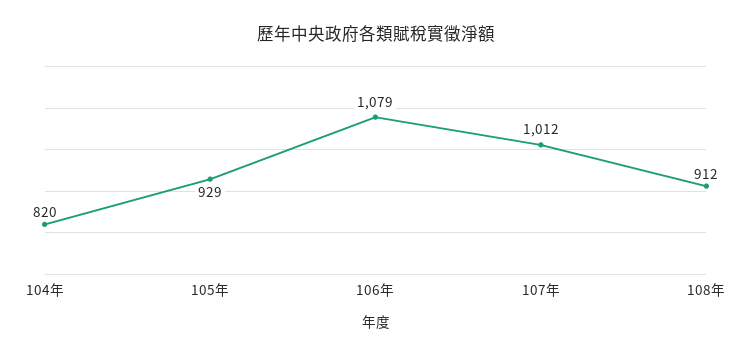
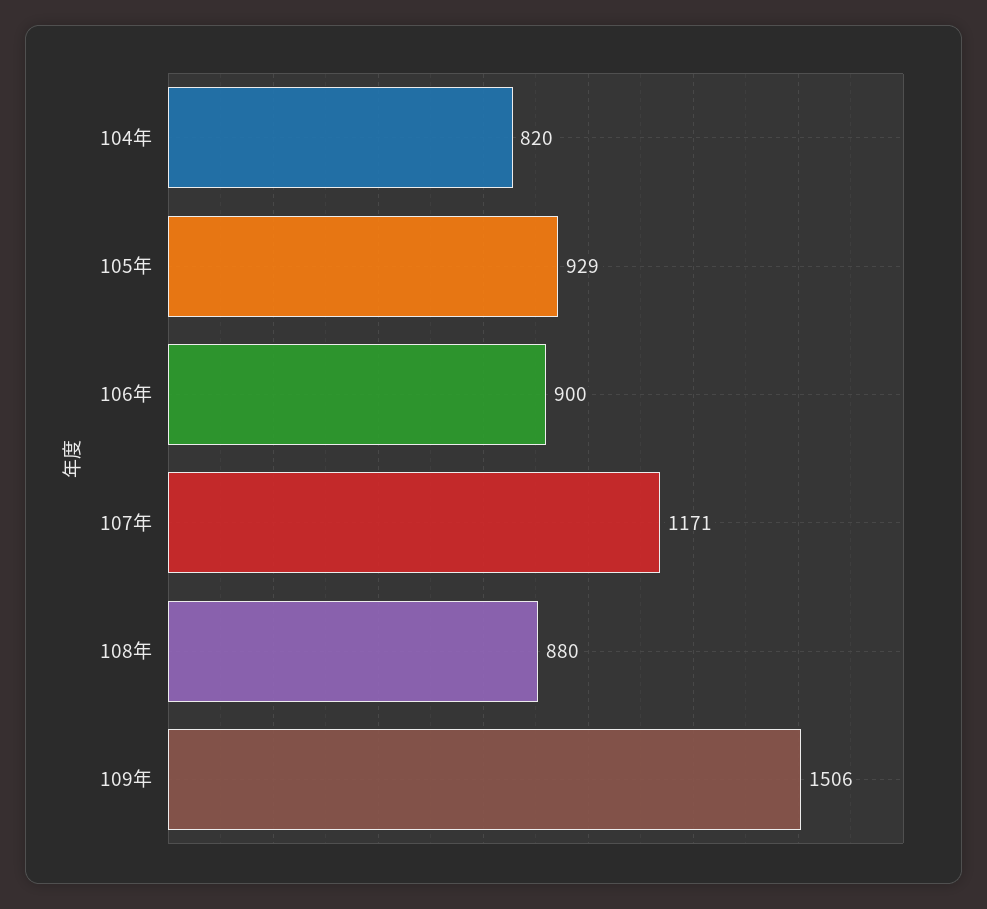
106年: 1079 -> 900
107年: 1012 -> 1171
108年: 912 -> 880
109年: none -> 1506

